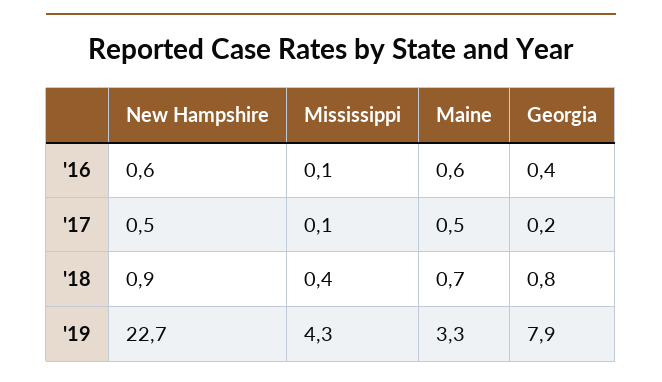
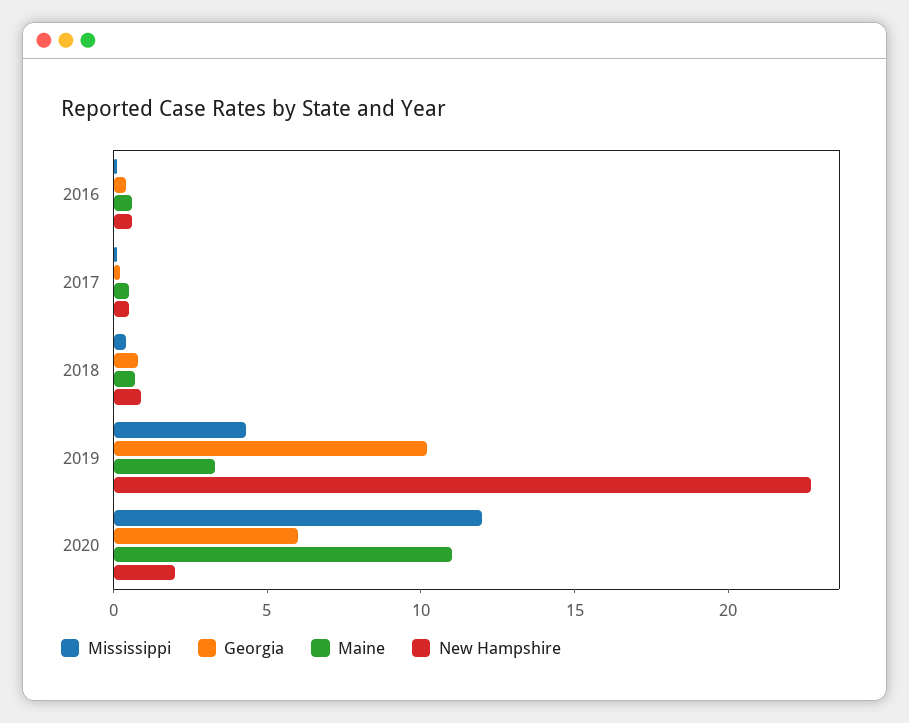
Georgia, '19: 7.9 -> 10
Mississippi, 2020: none -> 12
Georgia, 2020: none -> 6
Maine, 2020: none -> 11
New Hampshire, 2020: none -> 2

